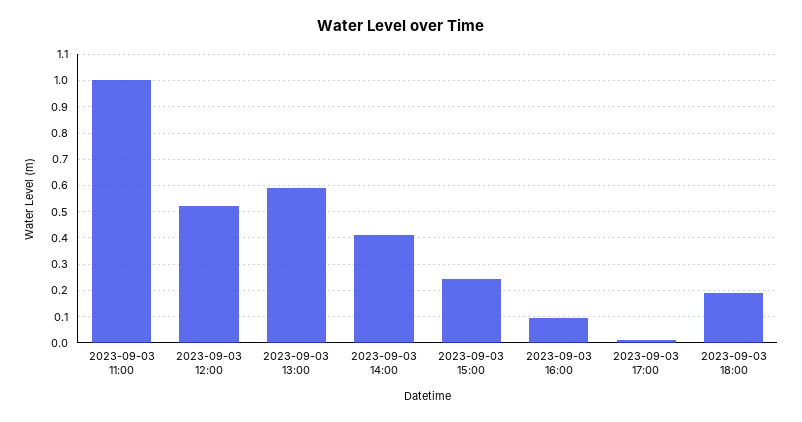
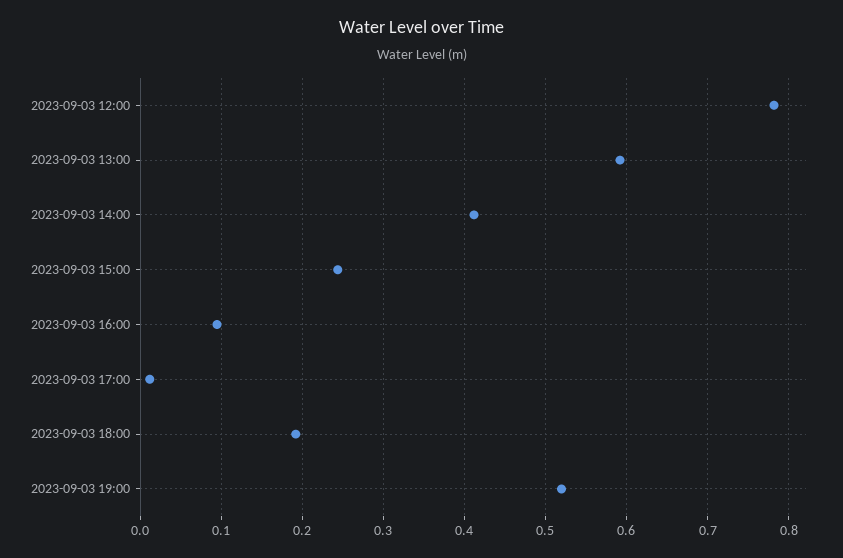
2023-09-03 11:00: 1 -> none
2023-09-03 12:00: 0.525 -> 0.78
2023-09-03 19:00: none -> 0.52

